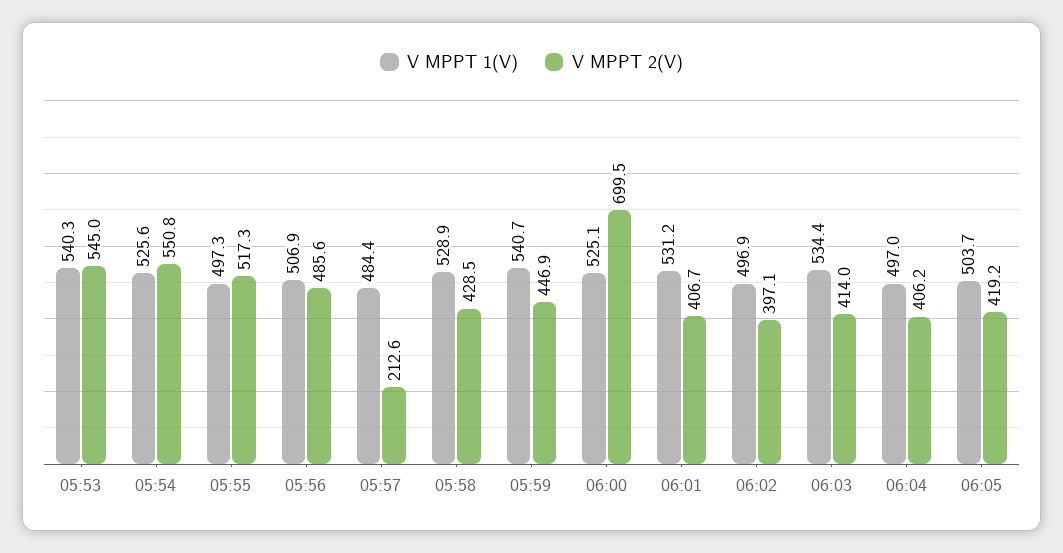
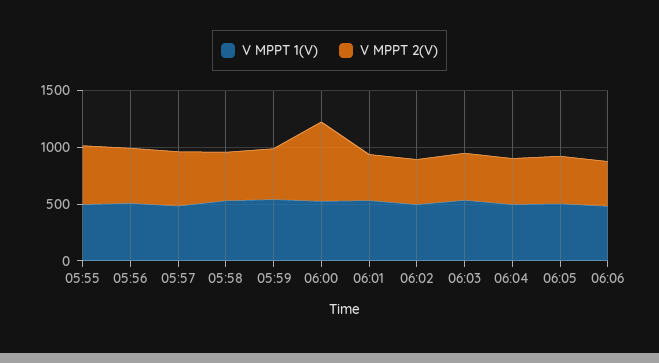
V MPPT 1(V), 05:53: 540.3 -> none
V MPPT 2(V), 05:53: 545 -> none
V MPPT 1(V), 05:54: 525.6 -> none
V MPPT 2(V), 05:54: 550.8 -> none
V MPPT 2(V), 05:57: 212.6 -> 500
V MPPT 1(V), 06:06: none -> 500
V MPPT 2(V), 06:06: none -> 400

